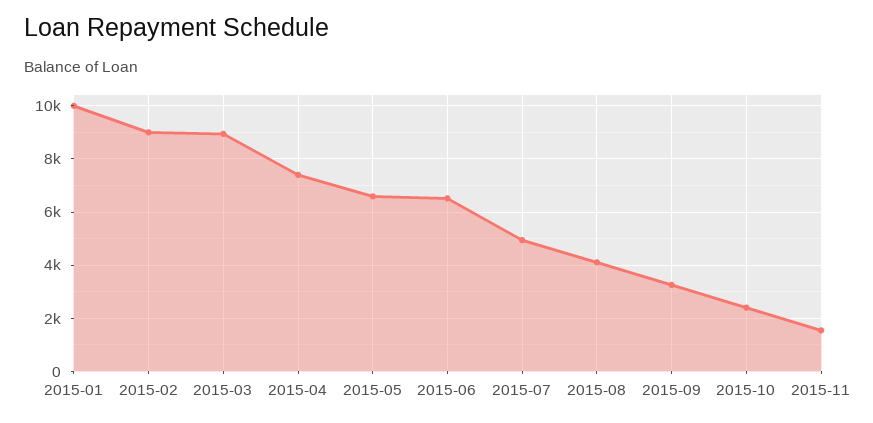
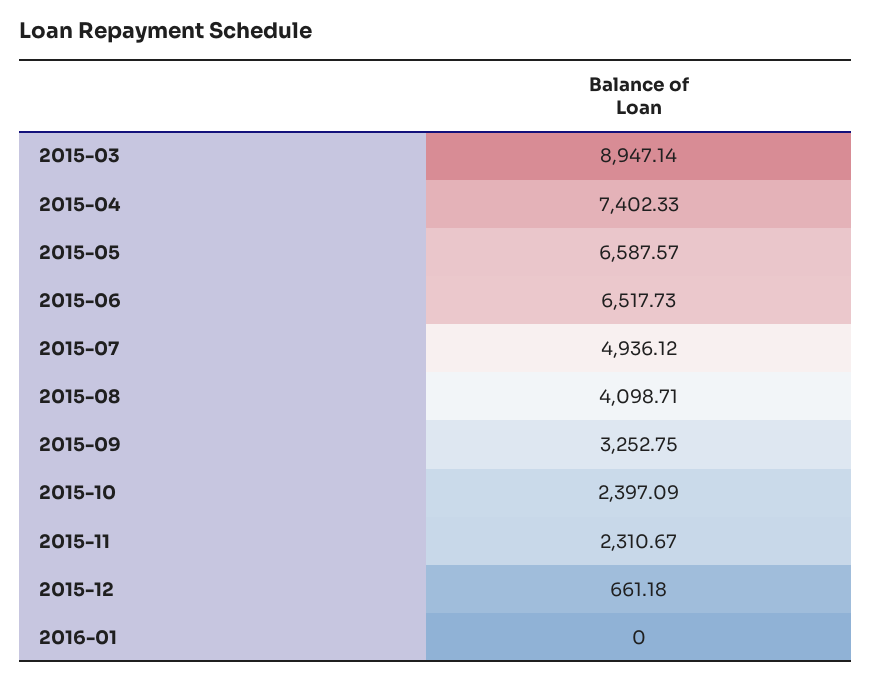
2015-01: 10000 -> none
2015-02: 9000 -> none
2015-11: 1500 -> 2310.67
2015-12: none -> 661.18
2016-01: none -> 0

